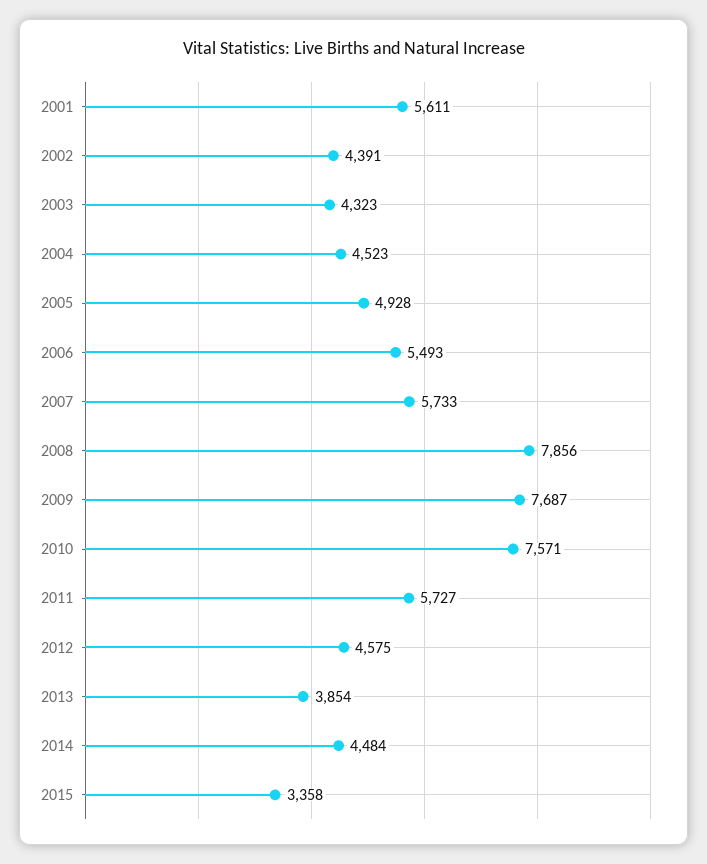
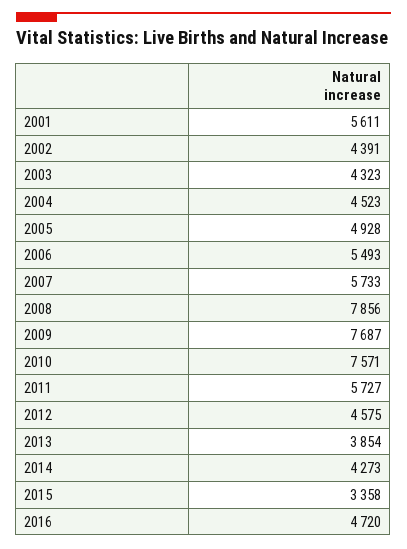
2014: 4484 -> 4273
2016: none -> 4720

